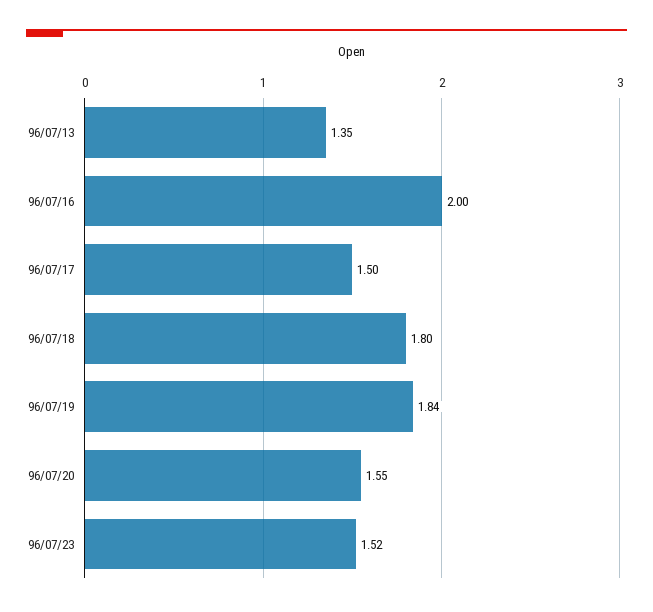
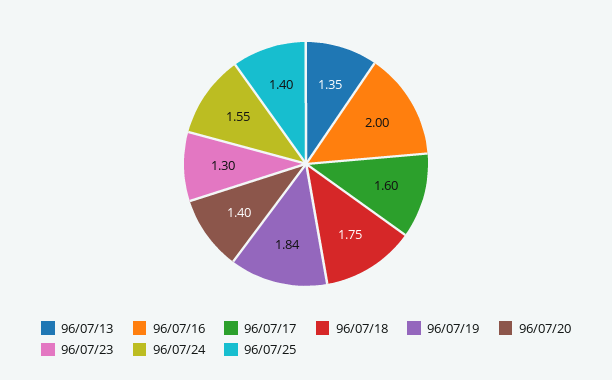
96/07/17: 1.5 -> 1.6
96/07/18: 1.8 -> 1.75
96/07/20: 1.55 -> 1.4
96/07/23: 1.52 -> 1.3
96/07/24: none -> 1.55
96/07/25: none -> 1.4

